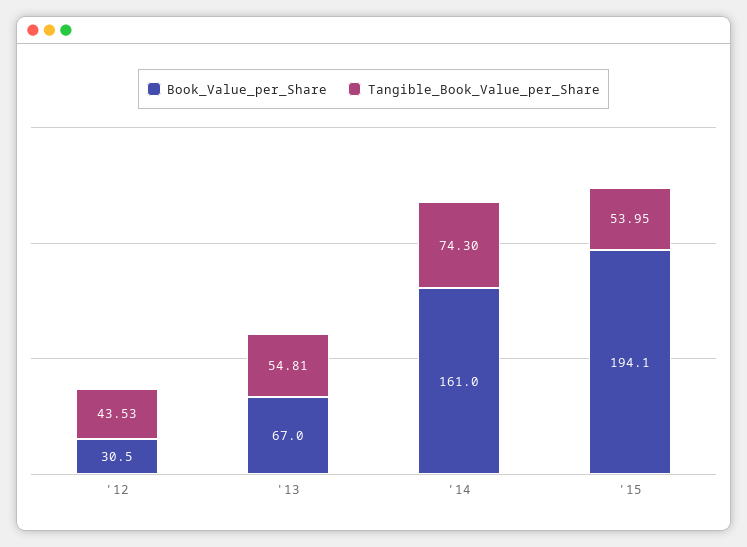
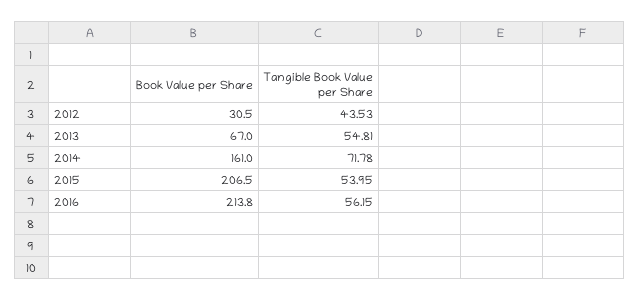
Tangible_Book_Value_per_Share, '14: 74.3 -> 71.78
Book_Value_per_Share, '15: 194.1 -> 206.5
Book_Value_per_Share, 2016: none -> 213.8
Tangible_Book_Value_per_Share, 2016: none -> 56.15

